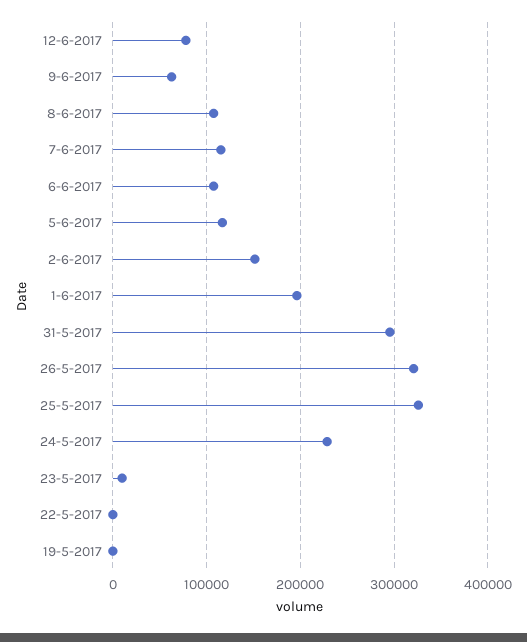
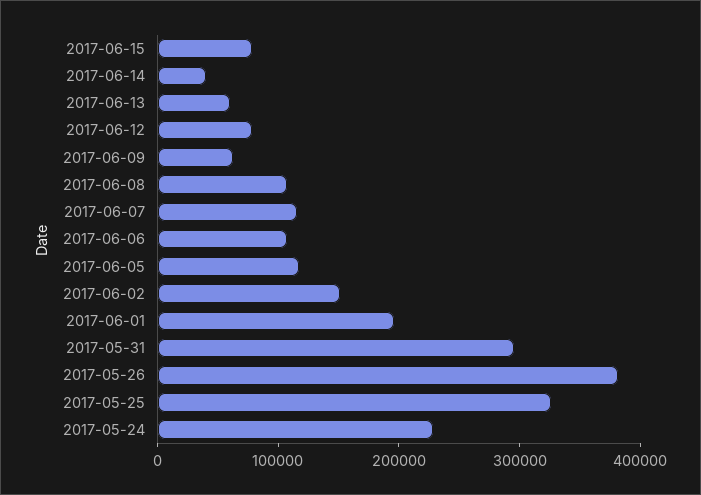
26-5-2017: 320000 -> 380000
23-5-2017: 10000 -> none
22-5-2017: 0 -> none
19-5-2017: 0 -> none
2017-06-15: none -> 80000
2017-06-14: none -> 40000
2017-06-13: none -> 60000

